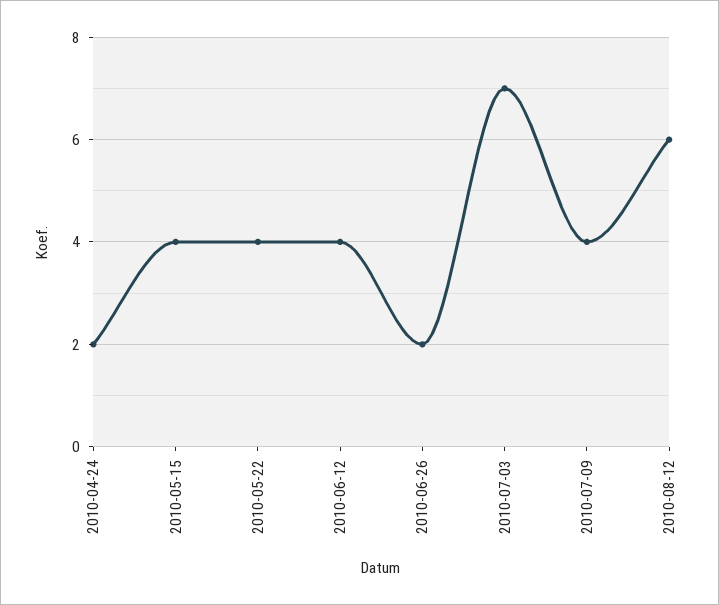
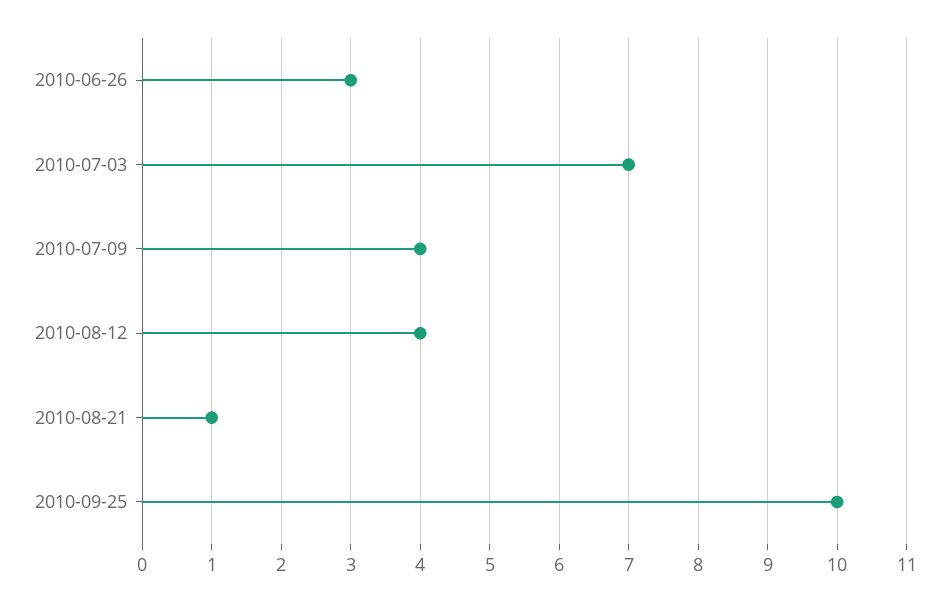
2010-04-24: 2 -> none
2010-05-15: 4 -> none
2010-05-22: 4 -> none
2010-06-12: 4 -> none
2010-06-26: 2 -> 3
2010-08-12: 6 -> 4
2010-08-21: none -> 1
2010-09-25: none -> 10

